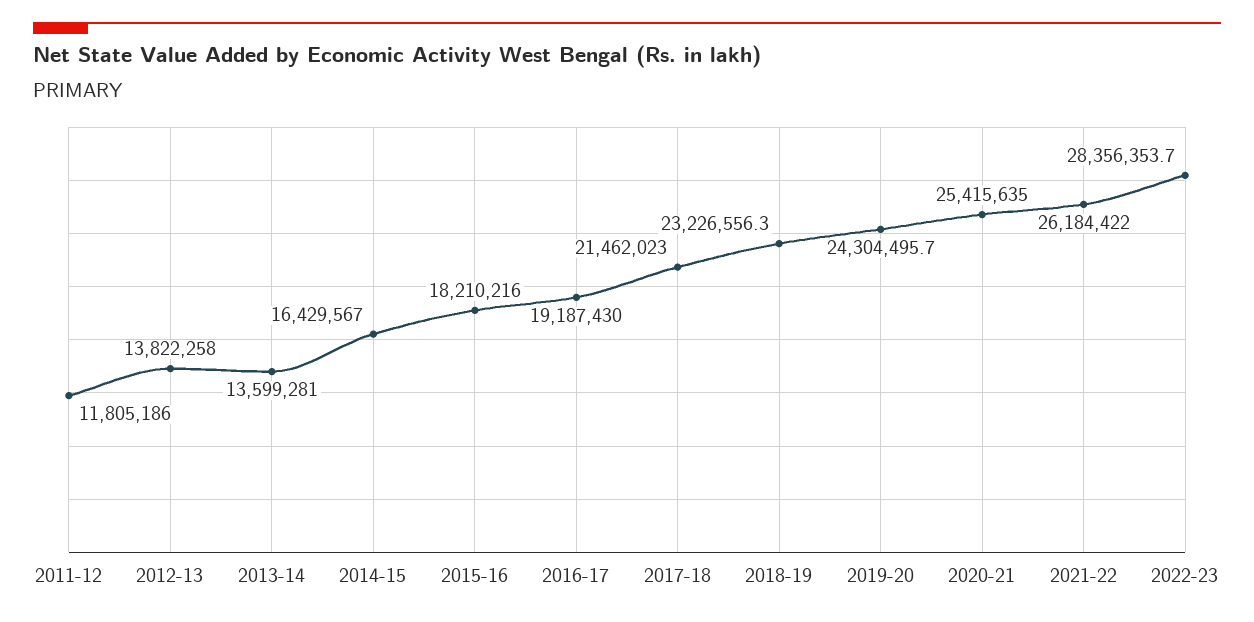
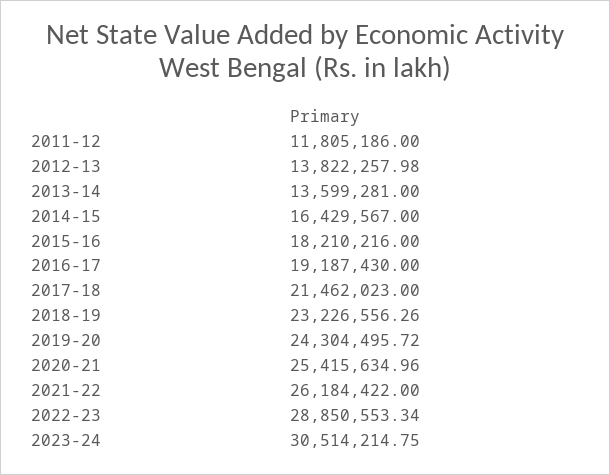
2022-23: 28356353.7 -> 28850553.34
2023-24: none -> 30514214.75

